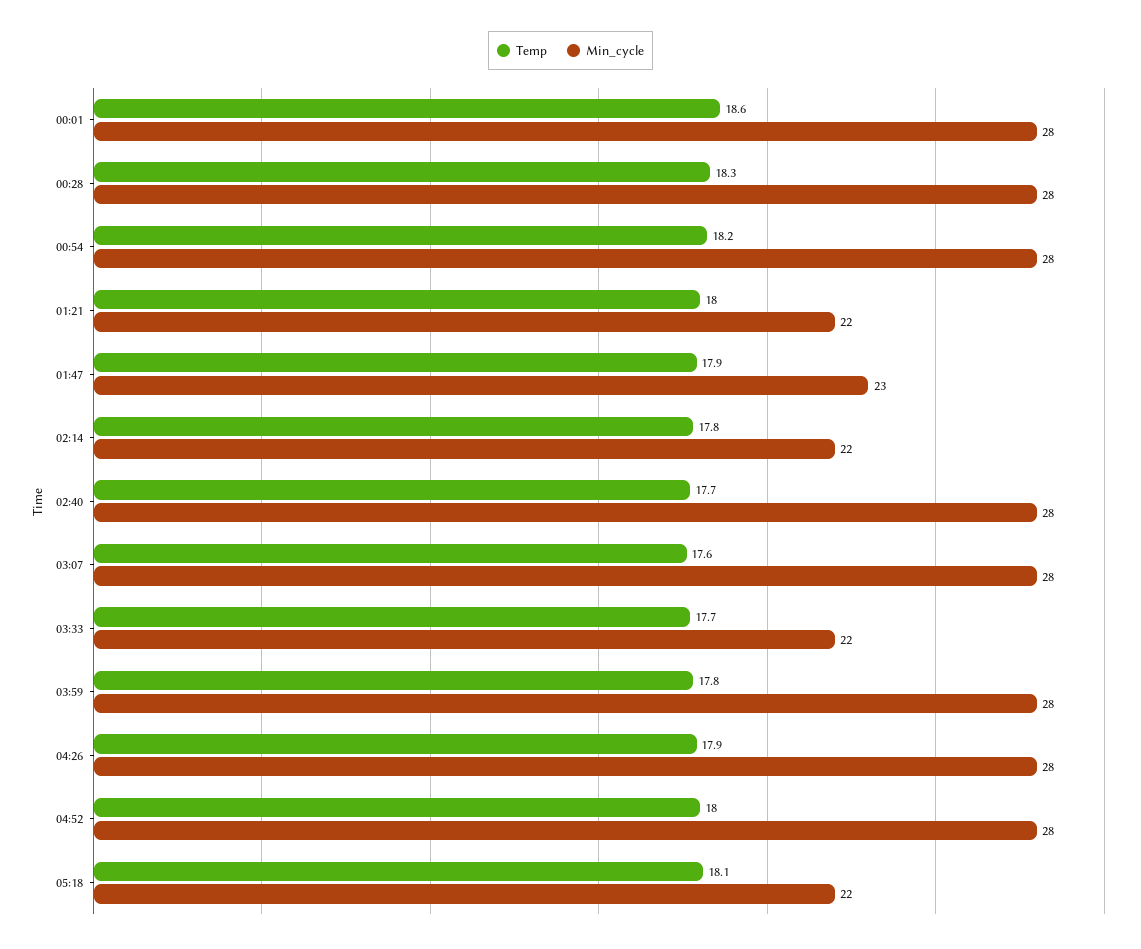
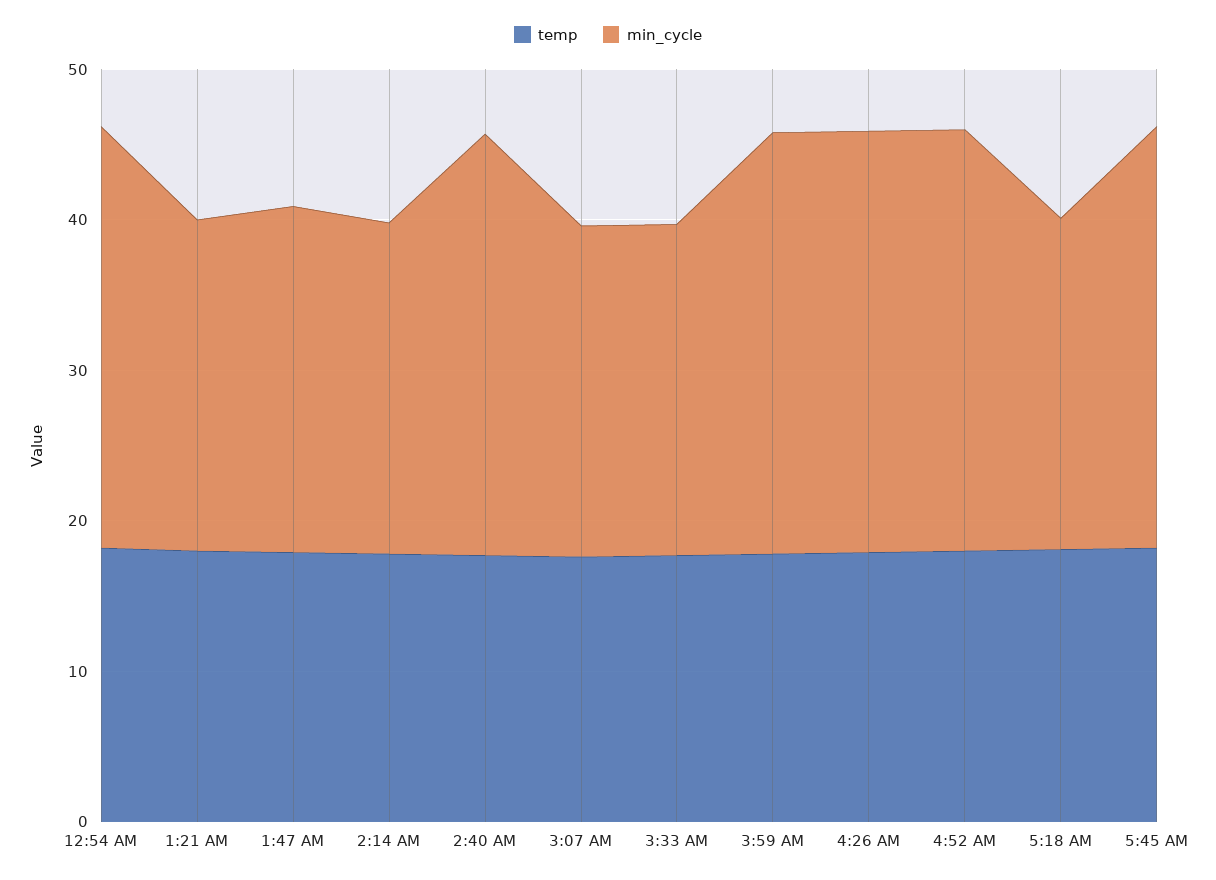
Temp, 00:01: 18.6 -> none
Min_cycle, 00:01: 28 -> none
Temp, 00:28: 18.3 -> none
Min_cycle, 00:28: 28 -> none
Min_cycle, 03:07: 28 -> 22
Temp, 5:45 AM: none -> 18
Min_cycle, 5:45 AM: none -> 28

